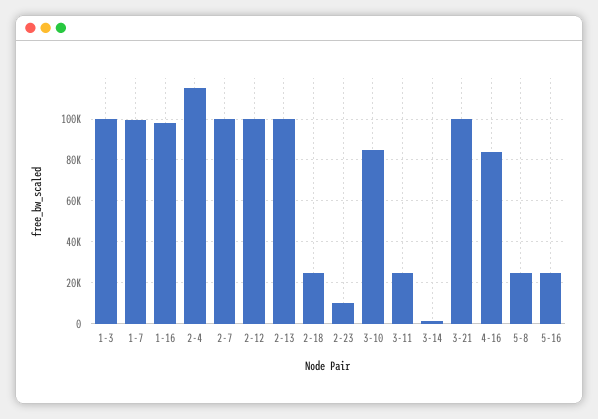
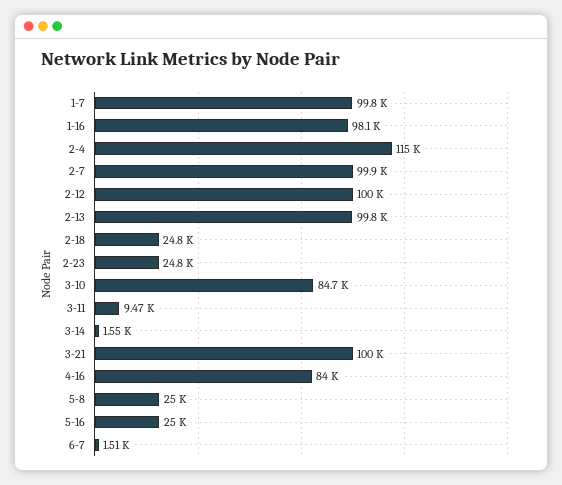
1-3: 100000 -> none
2-23: 10000 -> 24800
3-11: 25000 -> 9470
6-7: none -> 1510

